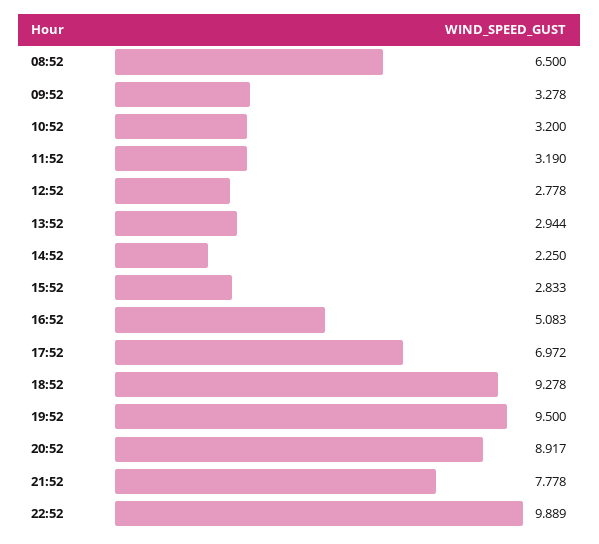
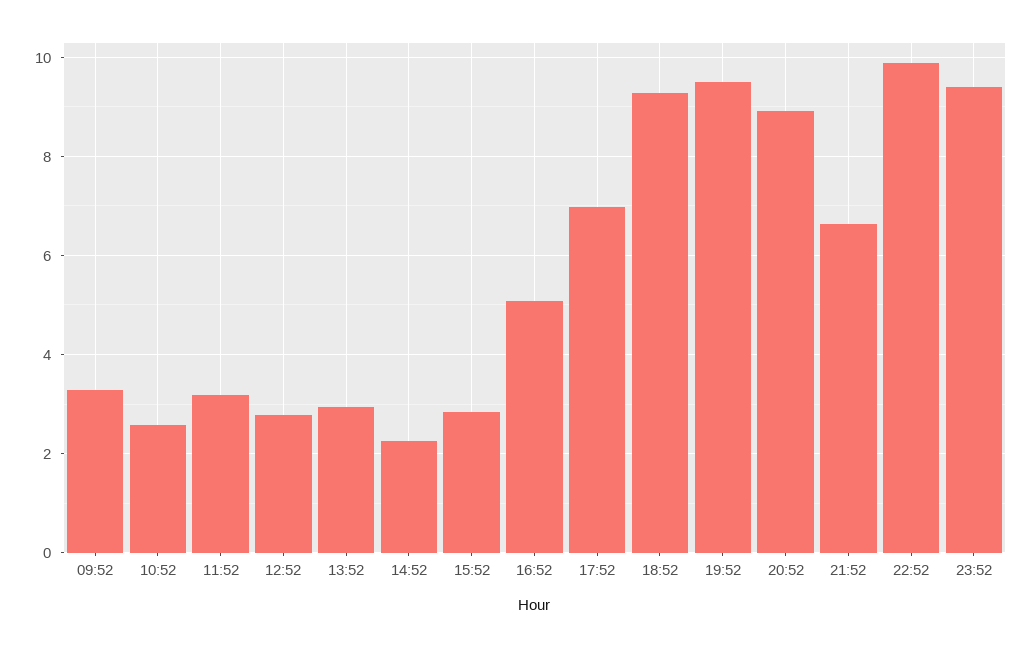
08:52: 6.5 -> none
10:52: 3.2 -> 2.6
21:52: 7.778 -> 6.6
23:52: none -> 9.4

